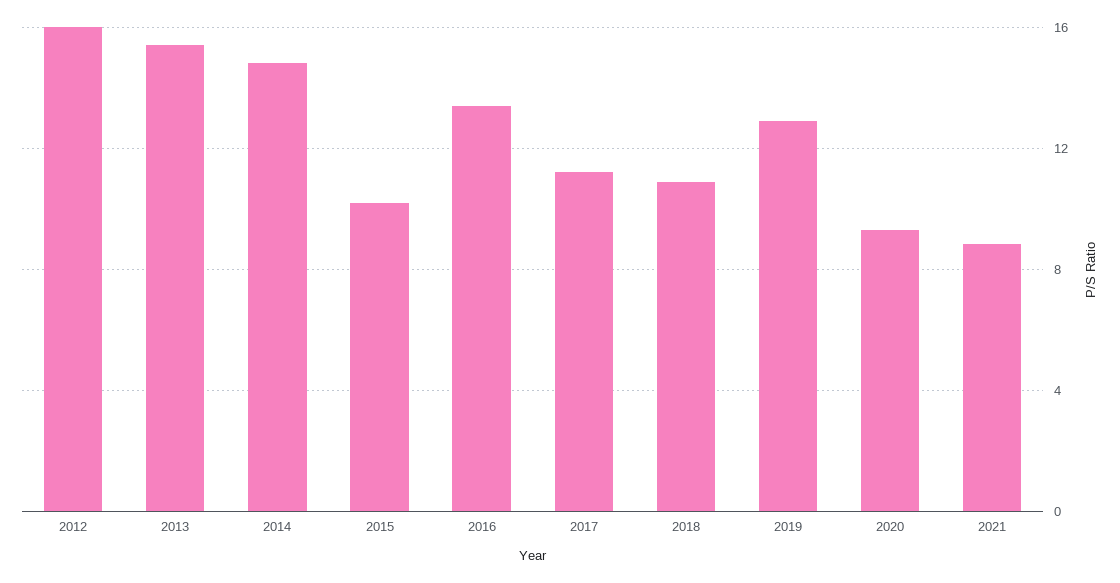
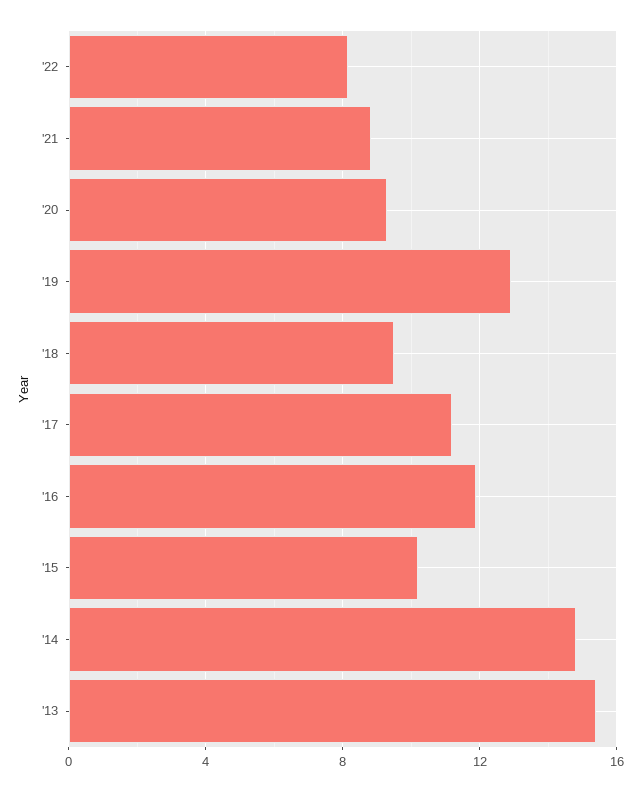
2012: 16 -> none
2016: 13.5 -> 12
2018: 11 -> 9.5
'22: none -> 8

